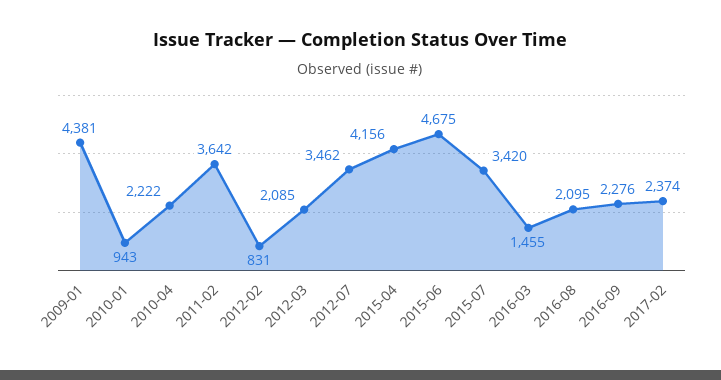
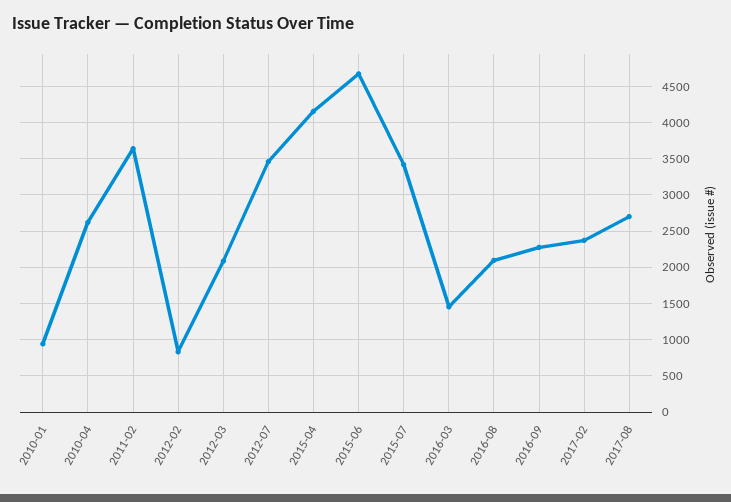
2009-01: 4381 -> none
2010-04: 2222 -> 2600
2017-08: none -> 2700

